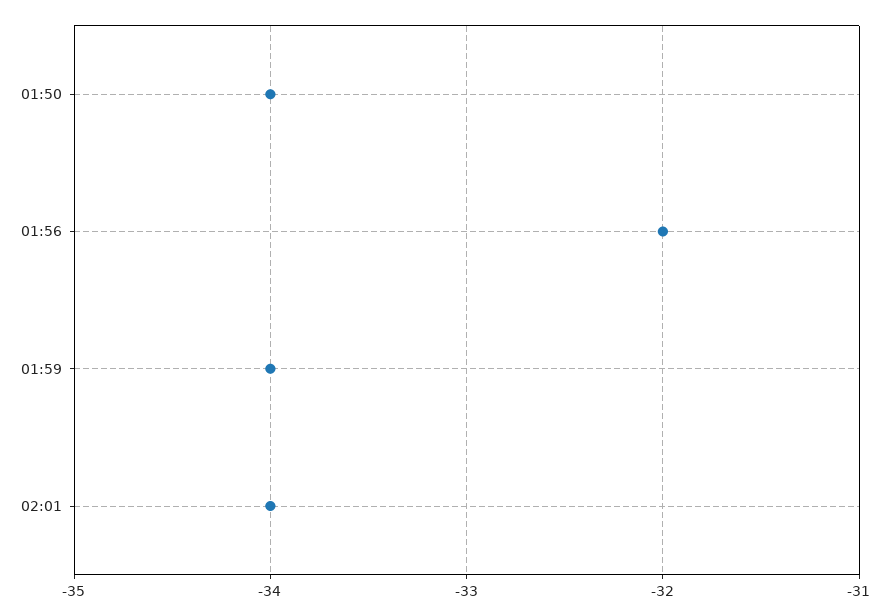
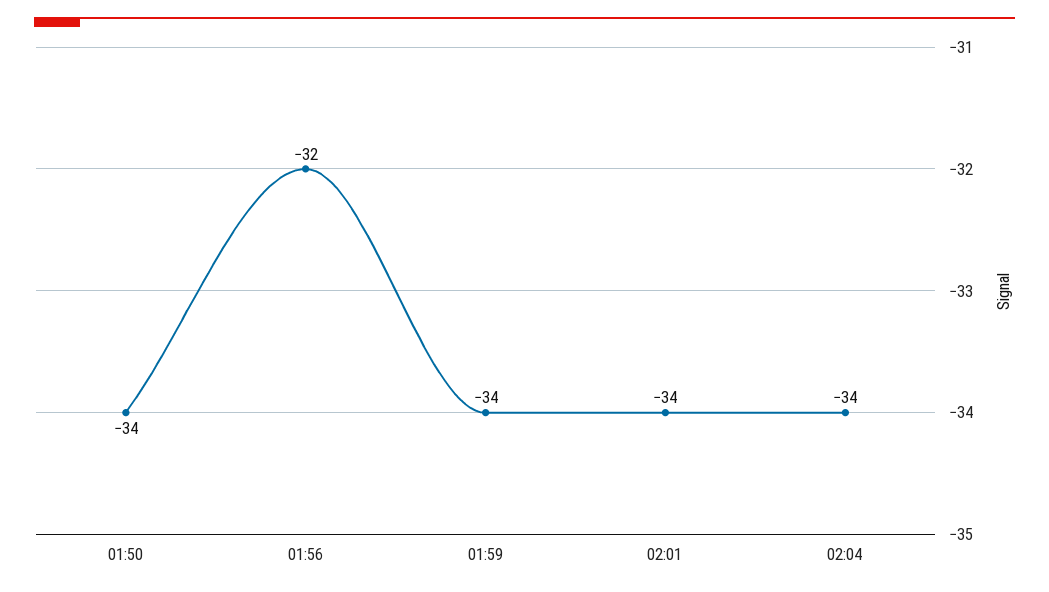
02:04: none -> -34

